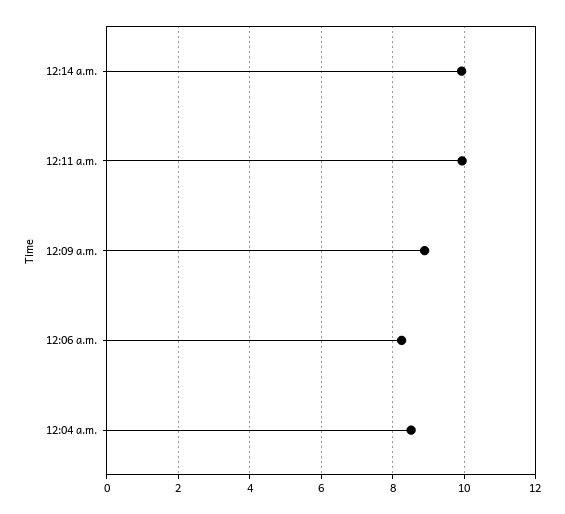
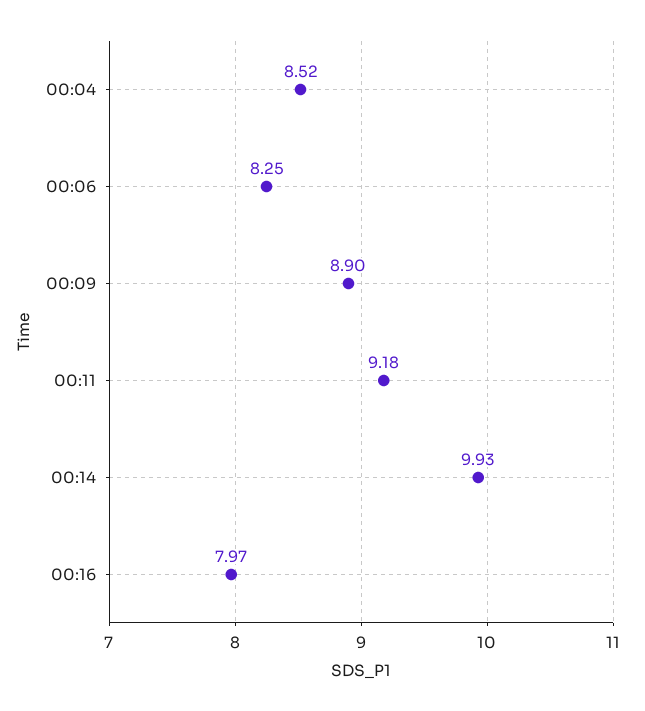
12:11 a.m.: 10 -> 9.18
00:16: none -> 7.97

